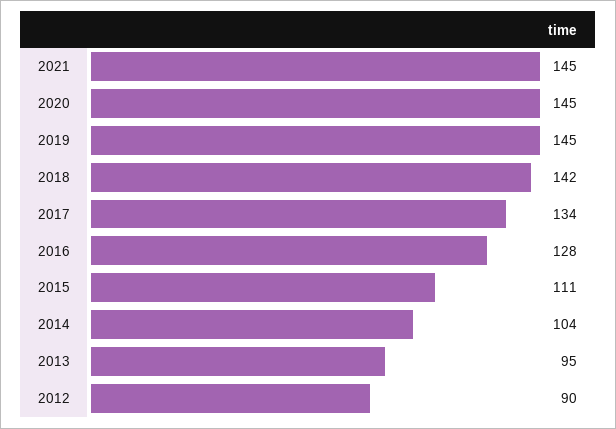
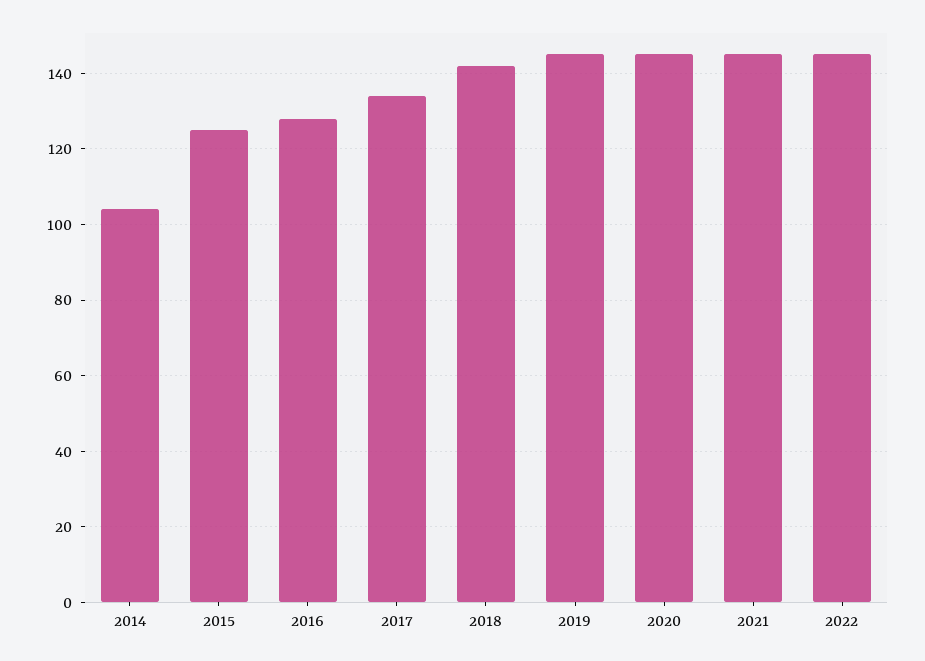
2015: 111 -> 125
2013: 95 -> none
2012: 90 -> none
2022: none -> 145

